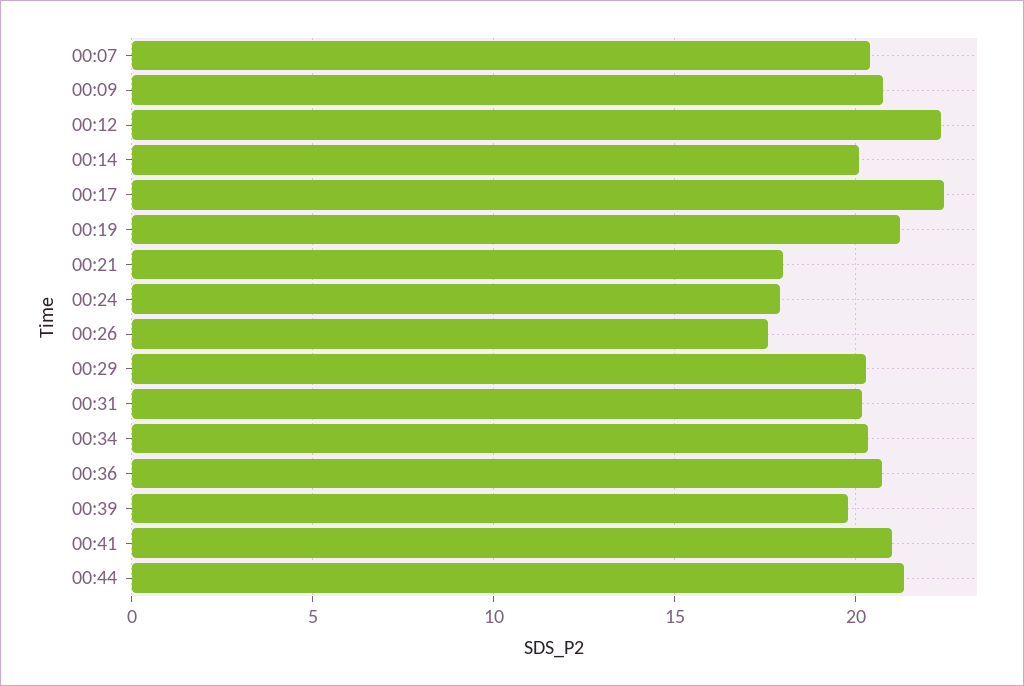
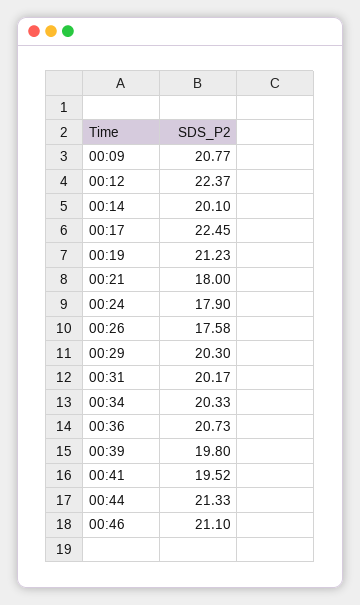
00:07: 20.5 -> none
00:41: 21 -> 19.52
00:46: none -> 21.1

